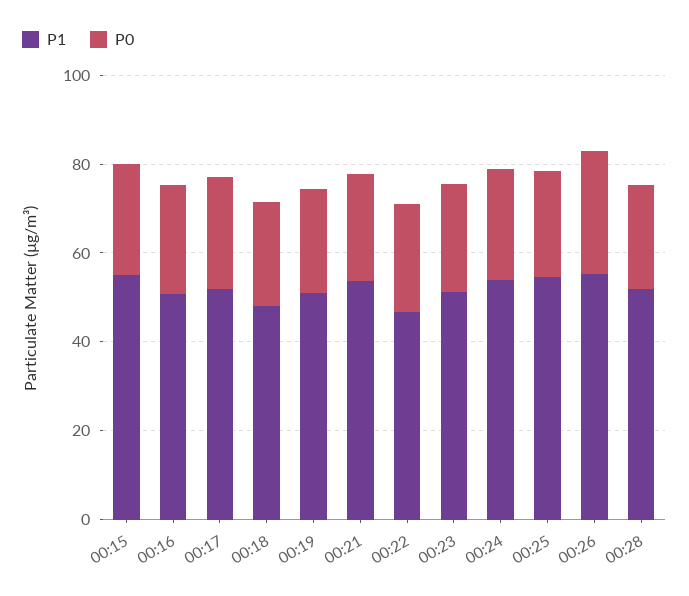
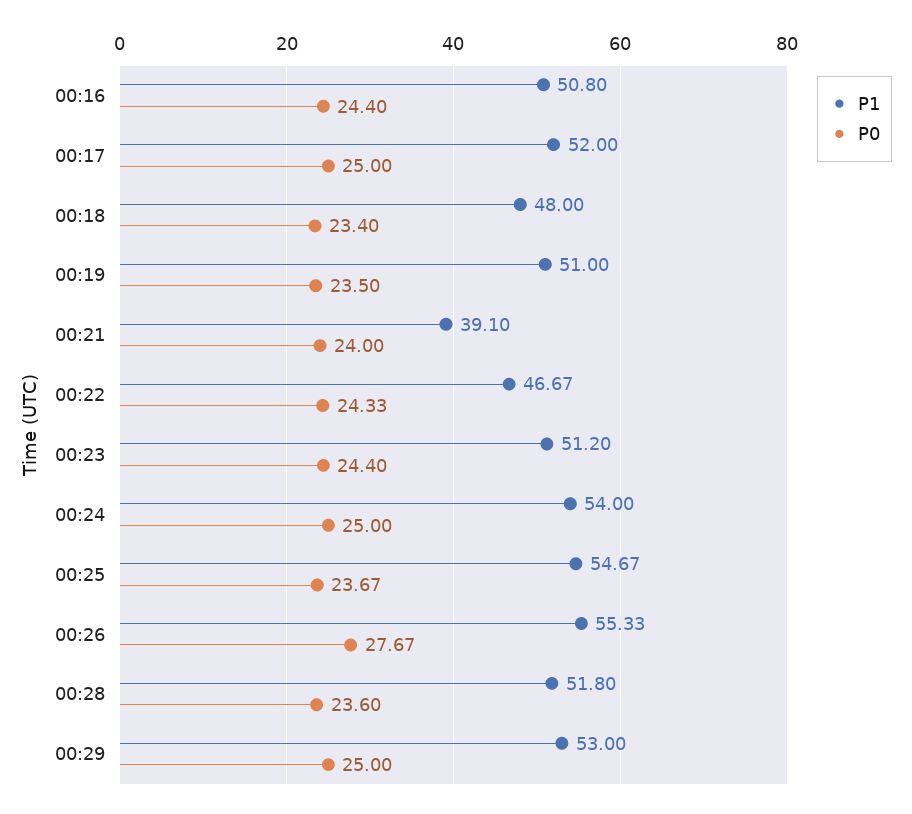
P1, 00:15: 55 -> none
P0, 00:15: 25 -> none
P1, 00:21: 55 -> 39.1
P1, 00:29: none -> 53
P0, 00:29: none -> 25

